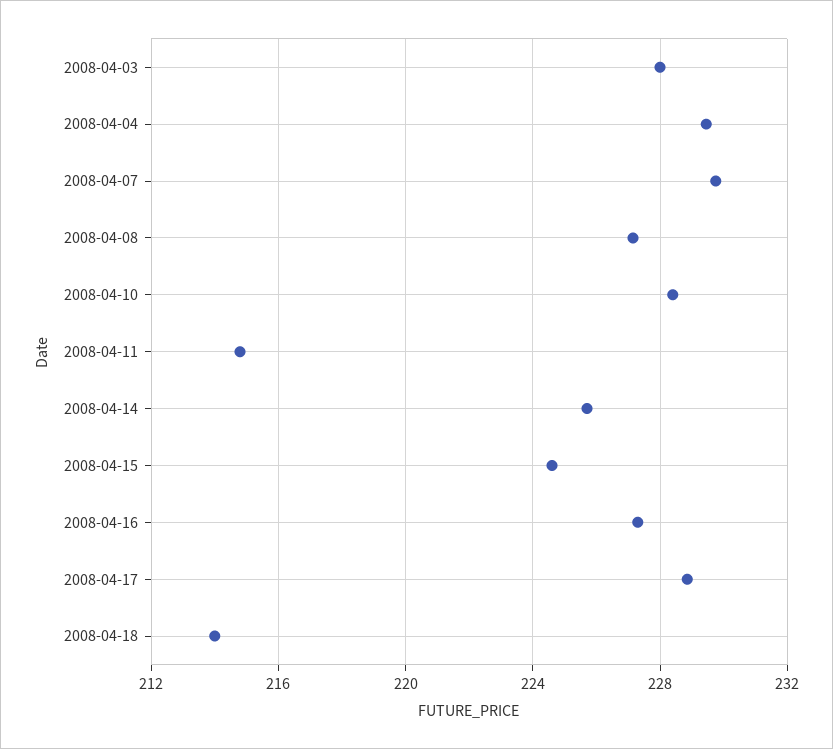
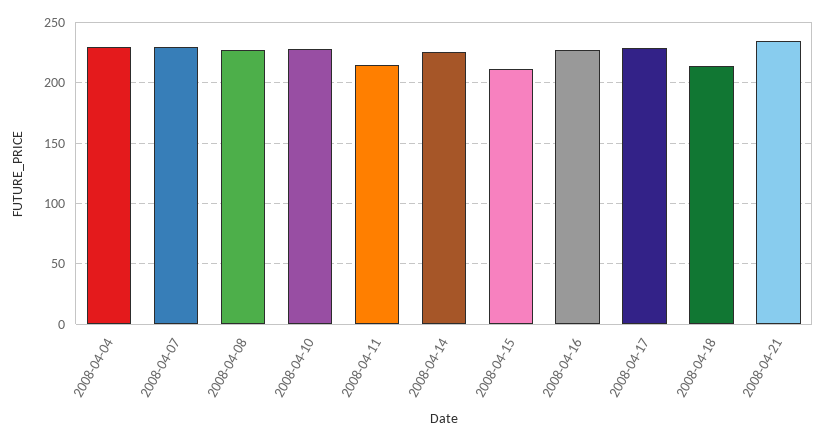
2008-04-03: 228 -> none
2008-04-15: 224.5 -> 210
2008-04-21: none -> 235

